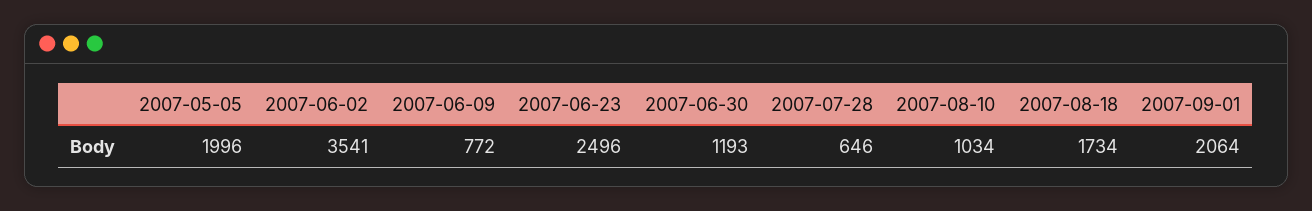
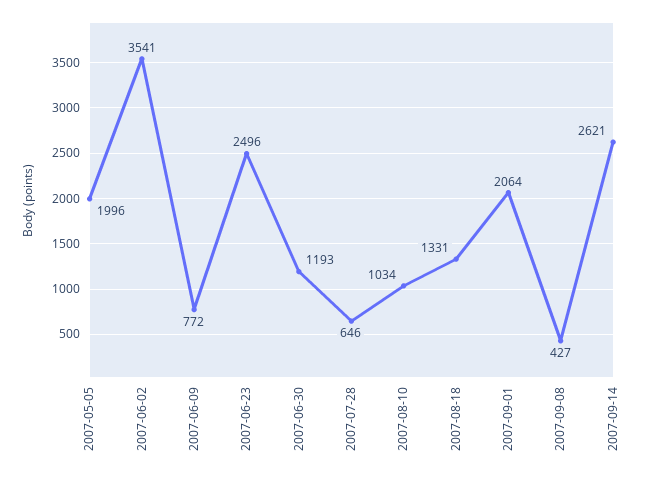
2007-08-18: 1734 -> 1331
2007-09-08: none -> 427
2007-09-14: none -> 2621

